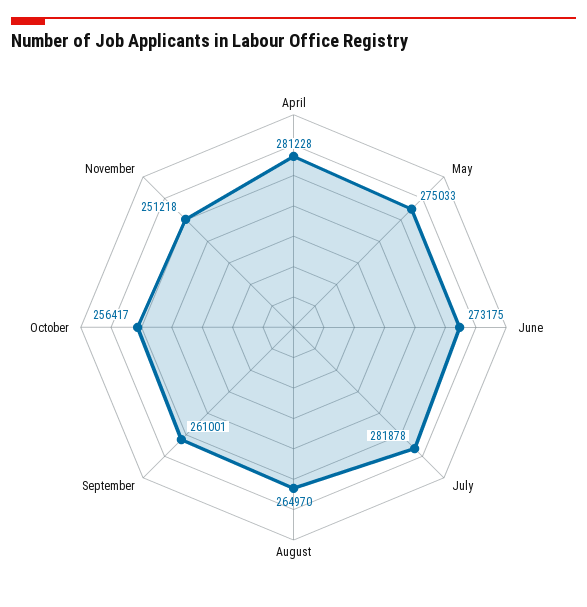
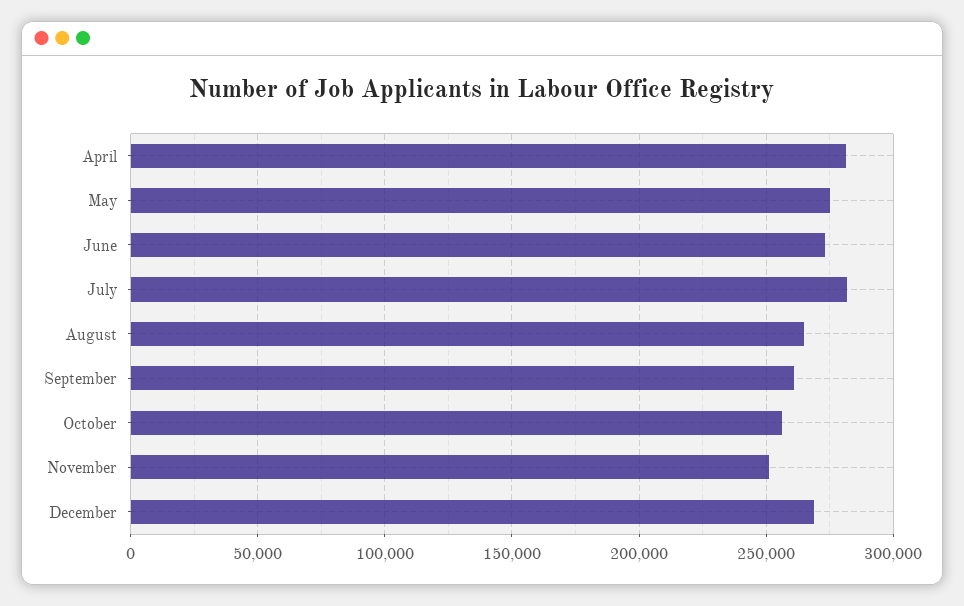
December: none -> 270000

